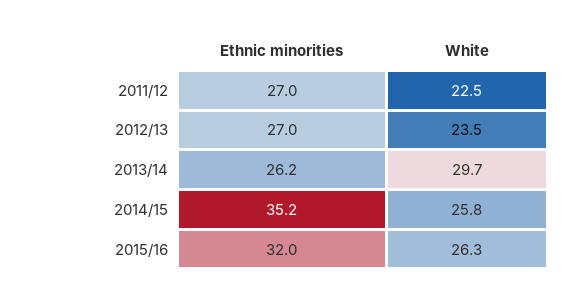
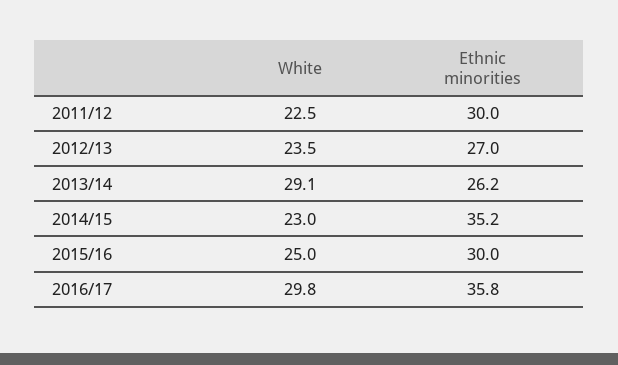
Ethnic minorities, 2011/12: 27 -> 30
White, 2013/14: 29.7 -> 29.1
White, 2014/15: 25.8 -> 23
Ethnic minorities, 2015/16: 32 -> 30
White, 2015/16: 26.3 -> 25
White, 2016/17: none -> 29.8
Ethnic minorities, 2016/17: none -> 35.8

